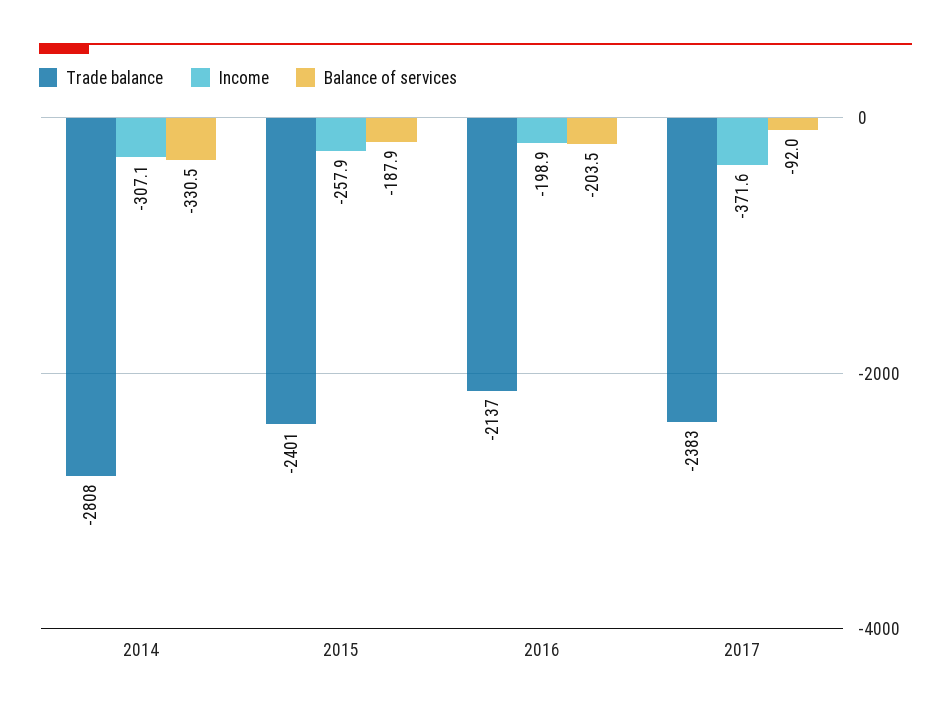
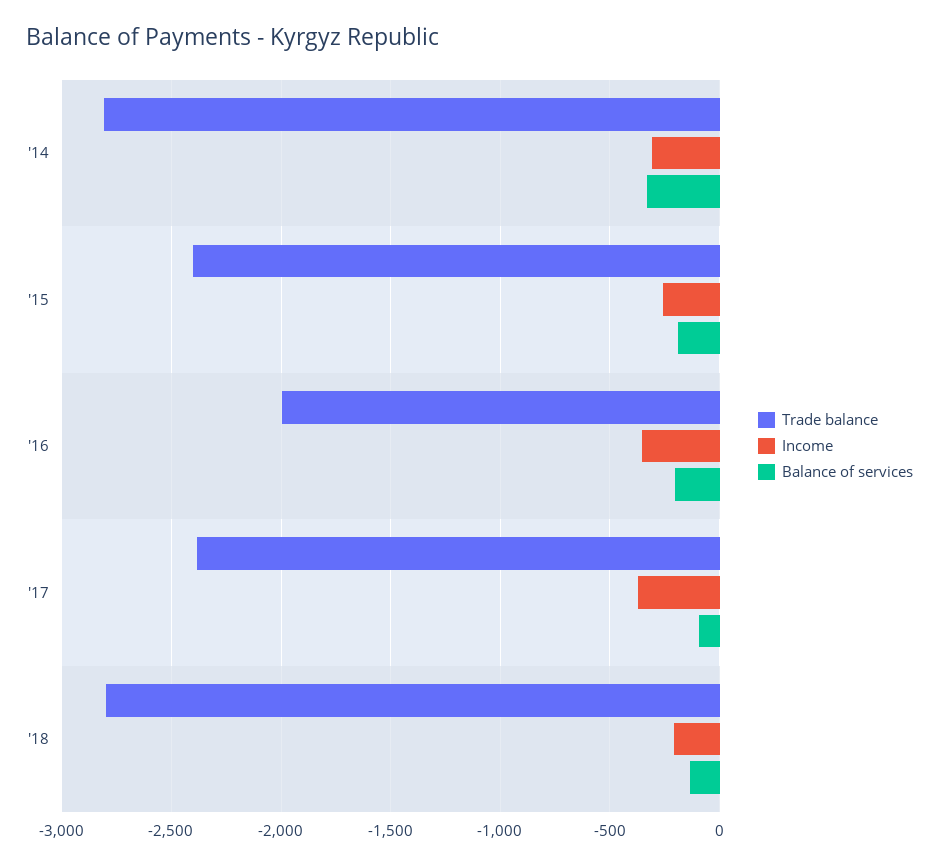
Trade balance, 2016: -2137 -> -2000
Income, 2016: -198.9 -> -350
Trade balance, '18: none -> -2800
Income, '18: none -> -200
Balance of services, '18: none -> -150

